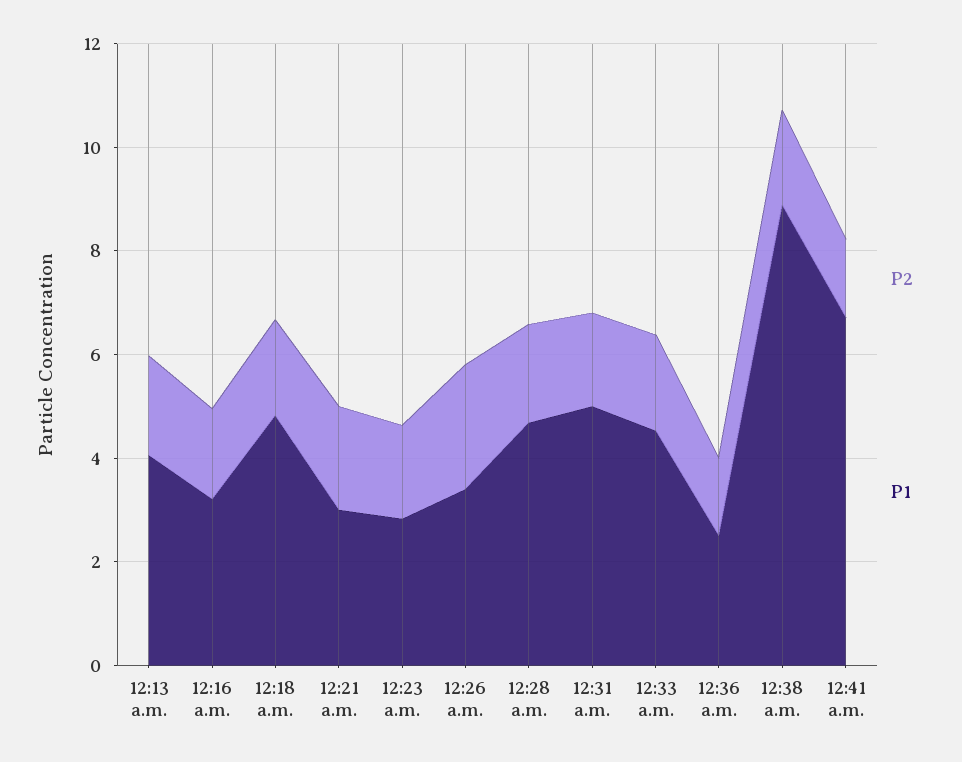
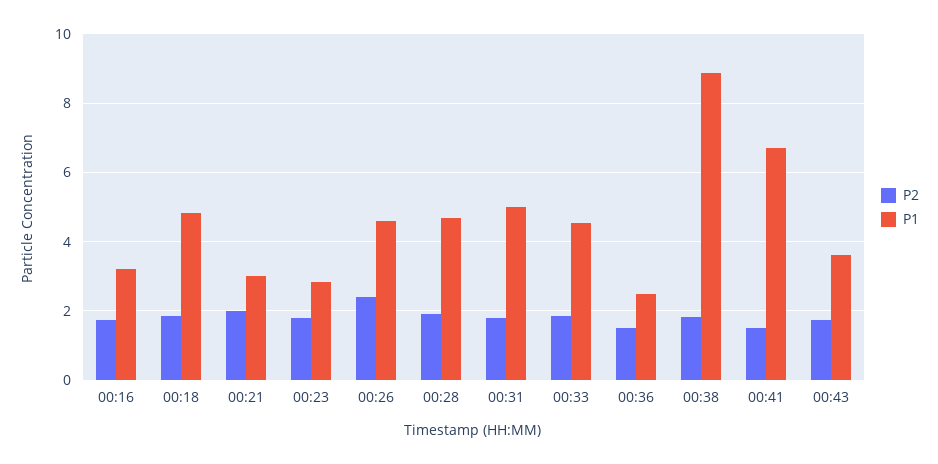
P2, 12:13 a.m.: 2 -> none
P1, 12:13 a.m.: 4 -> none
P1, 12:26 a.m.: 3.5 -> 4.6
P2, 00:43: none -> 1.8
P1, 00:43: none -> 3.6

